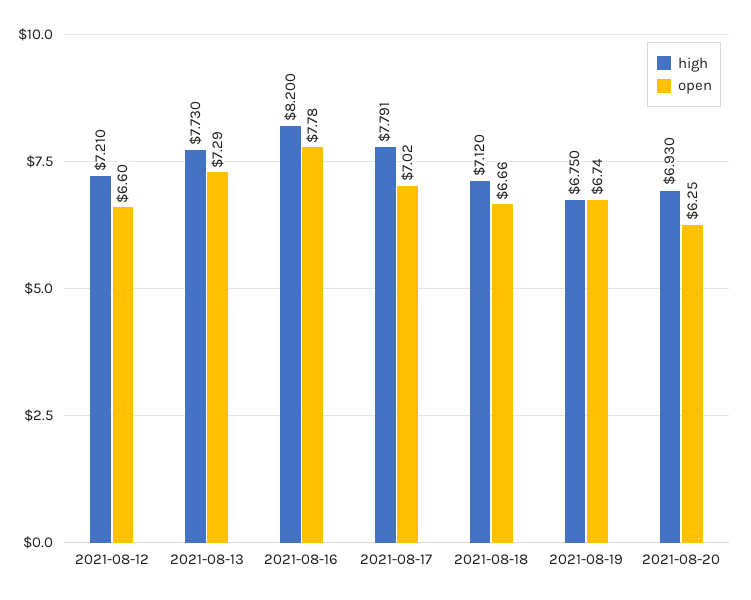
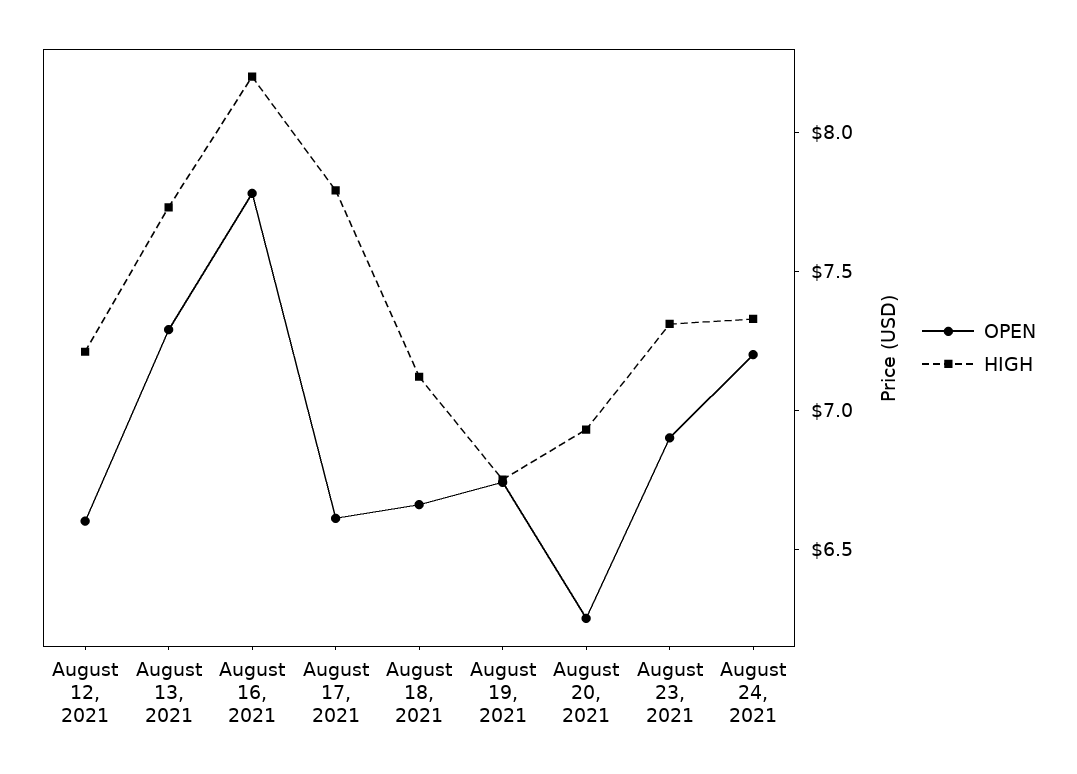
open, 2021-08-17: 7.02 -> 6.6
open, August 23, 2021: none -> 6.9
high, August 23, 2021: none -> 7.3
open, August 24, 2021: none -> 7.2
high, August 24, 2021: none -> 7.3

